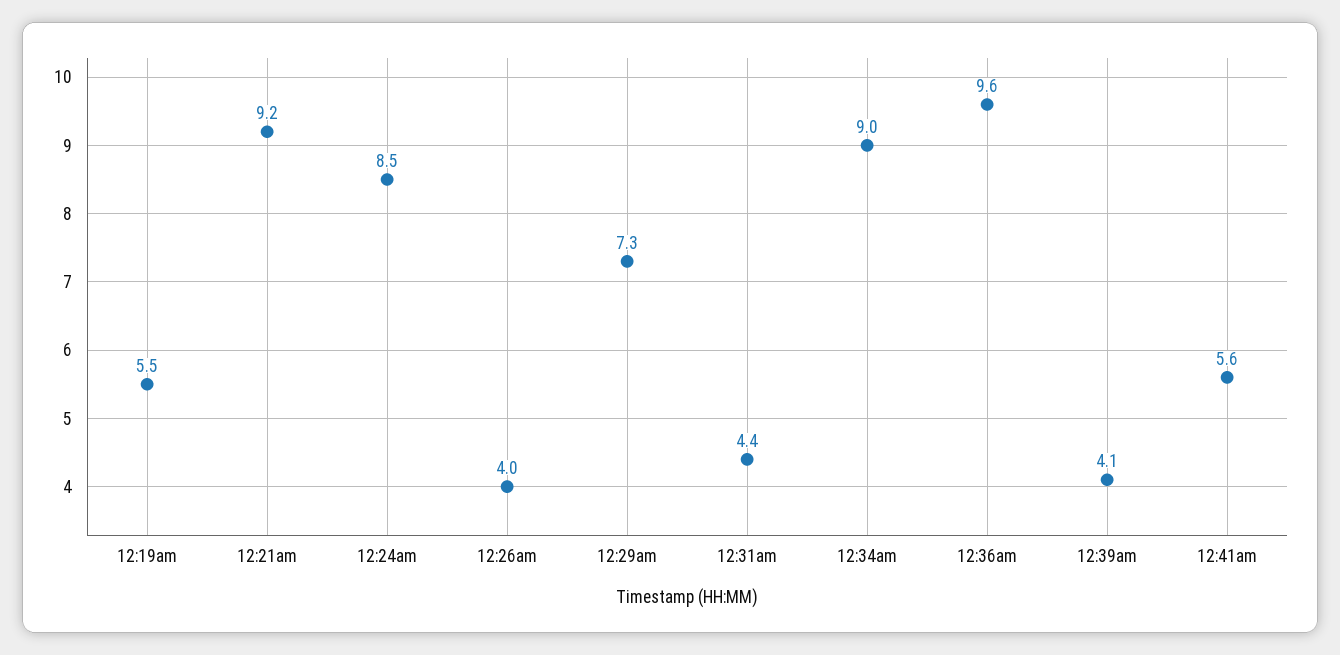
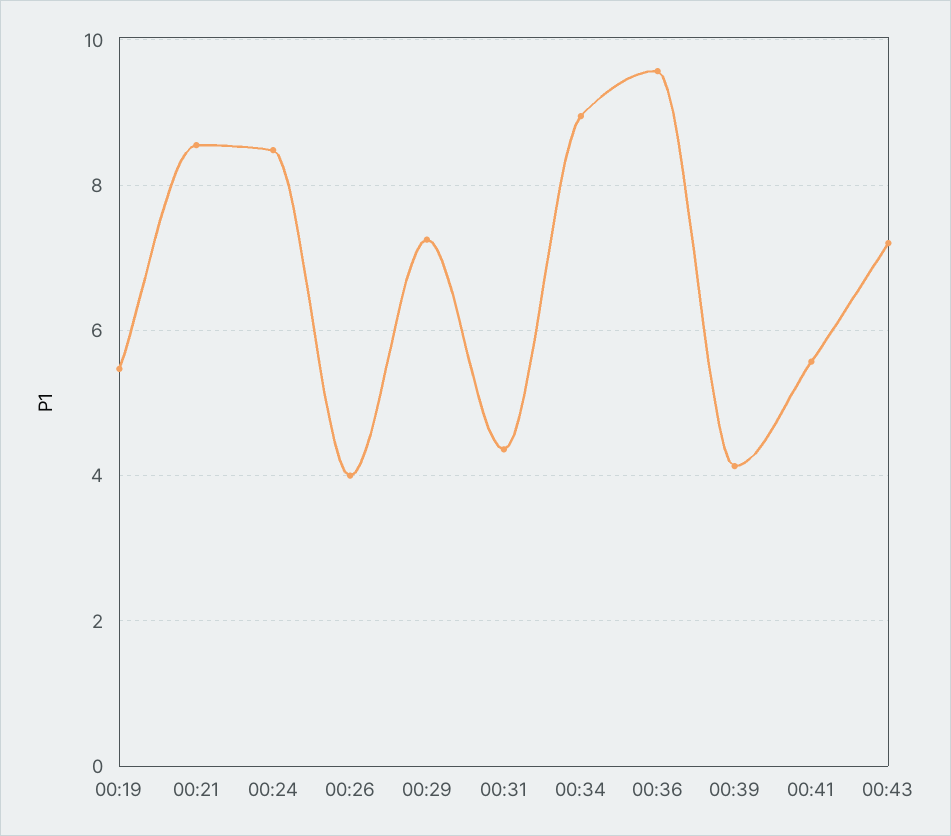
12:21am: 9.2 -> 8.6
00:43: none -> 7.2

